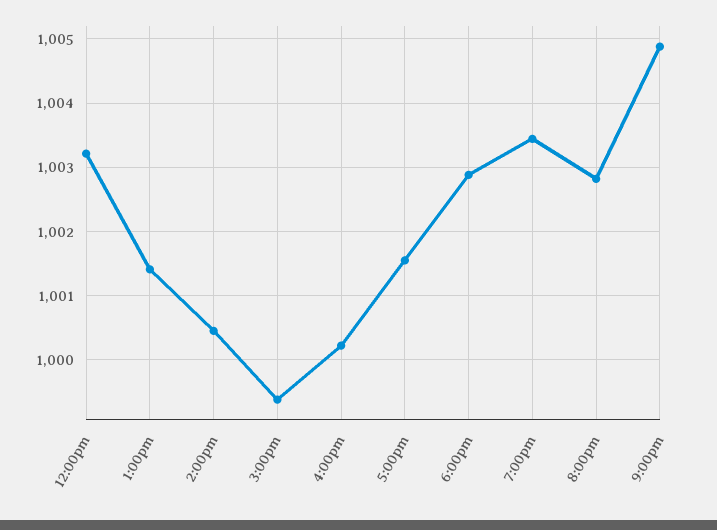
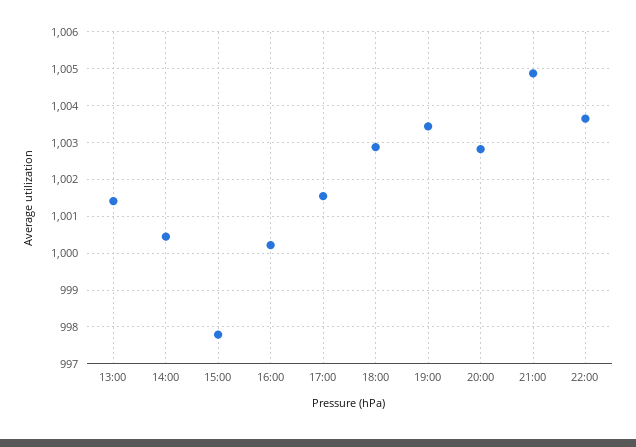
12:00pm: 1003.2 -> none
3:00pm: 999.4 -> 997.8
22:00: none -> 1003.6

